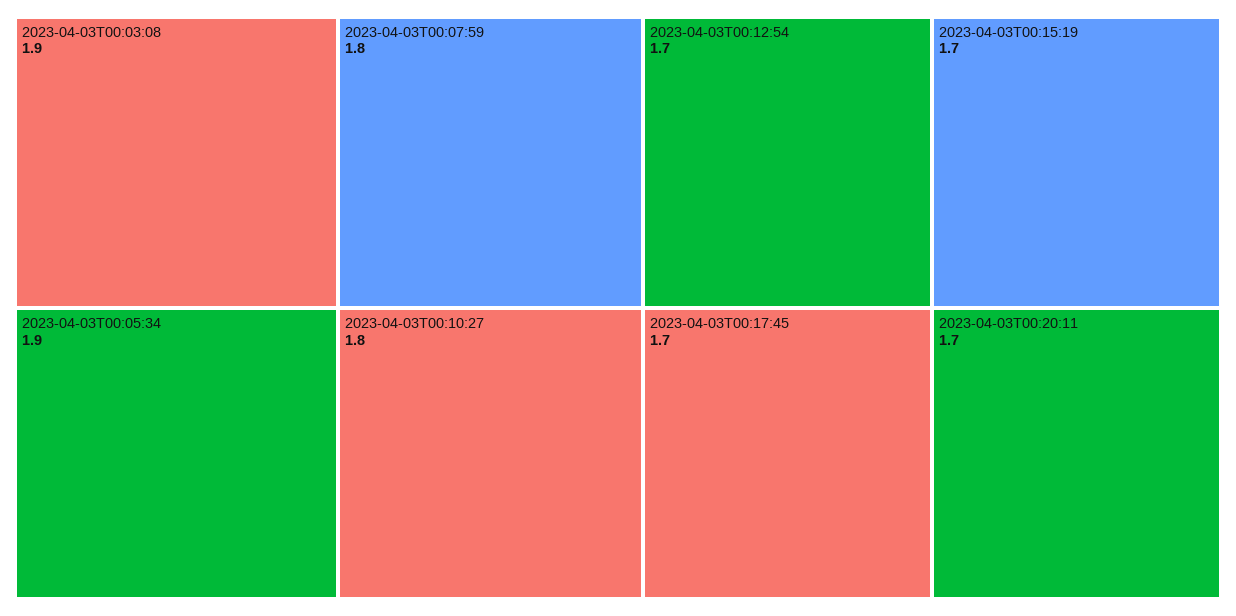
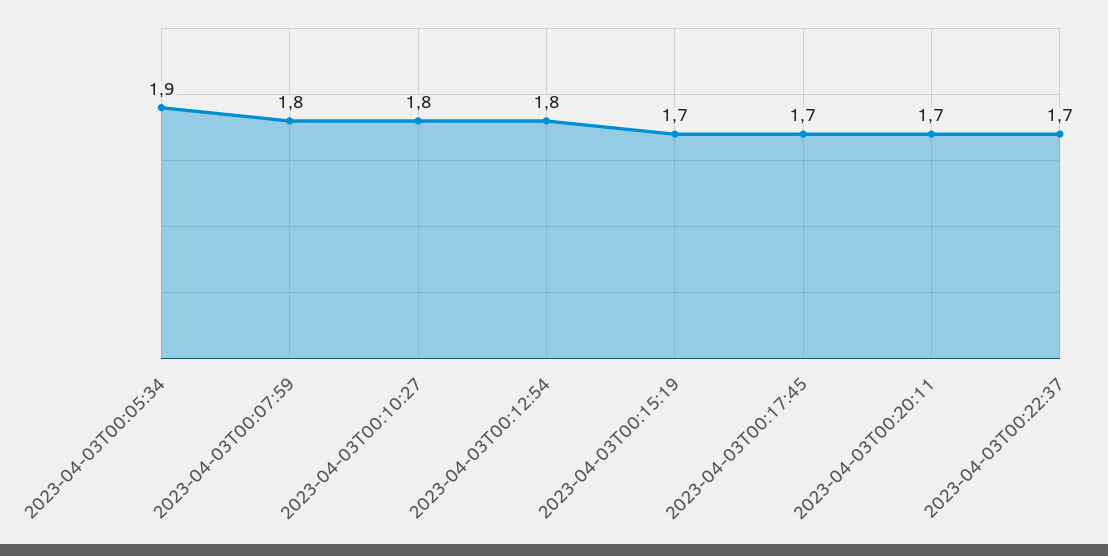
2023-04-03T00:03:08: 1.9 -> none
2023-04-03T00:12:54: 1.7 -> 1.8
2023-04-03T00:22:37: none -> 1.7

